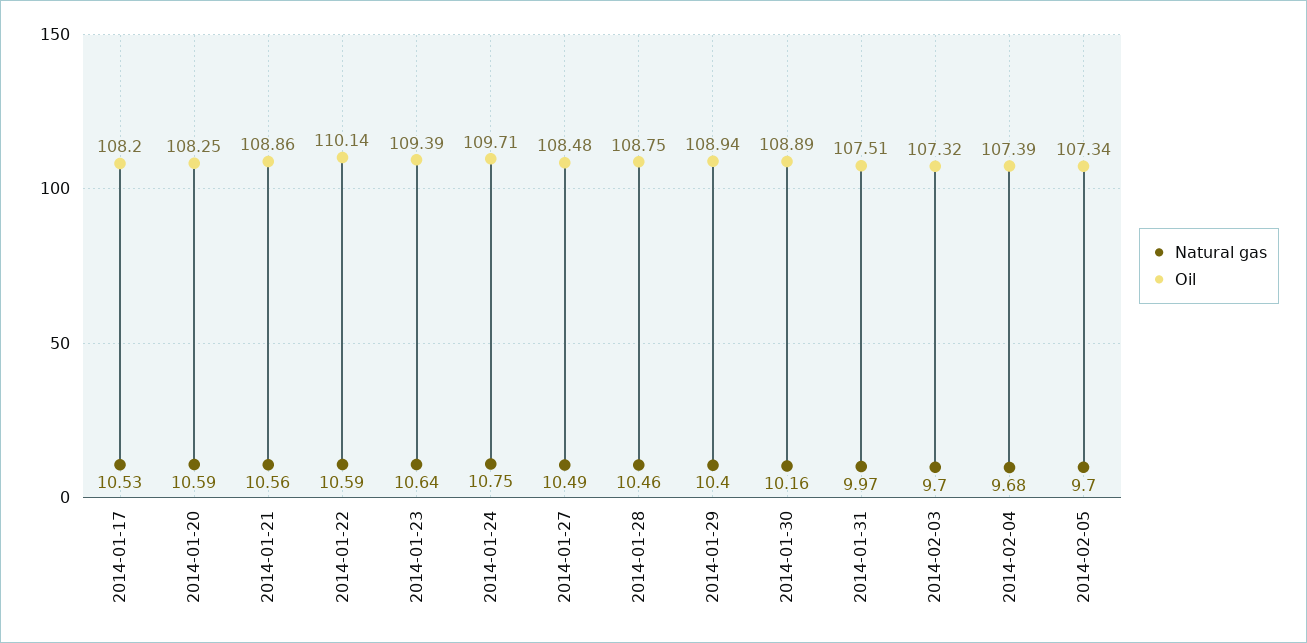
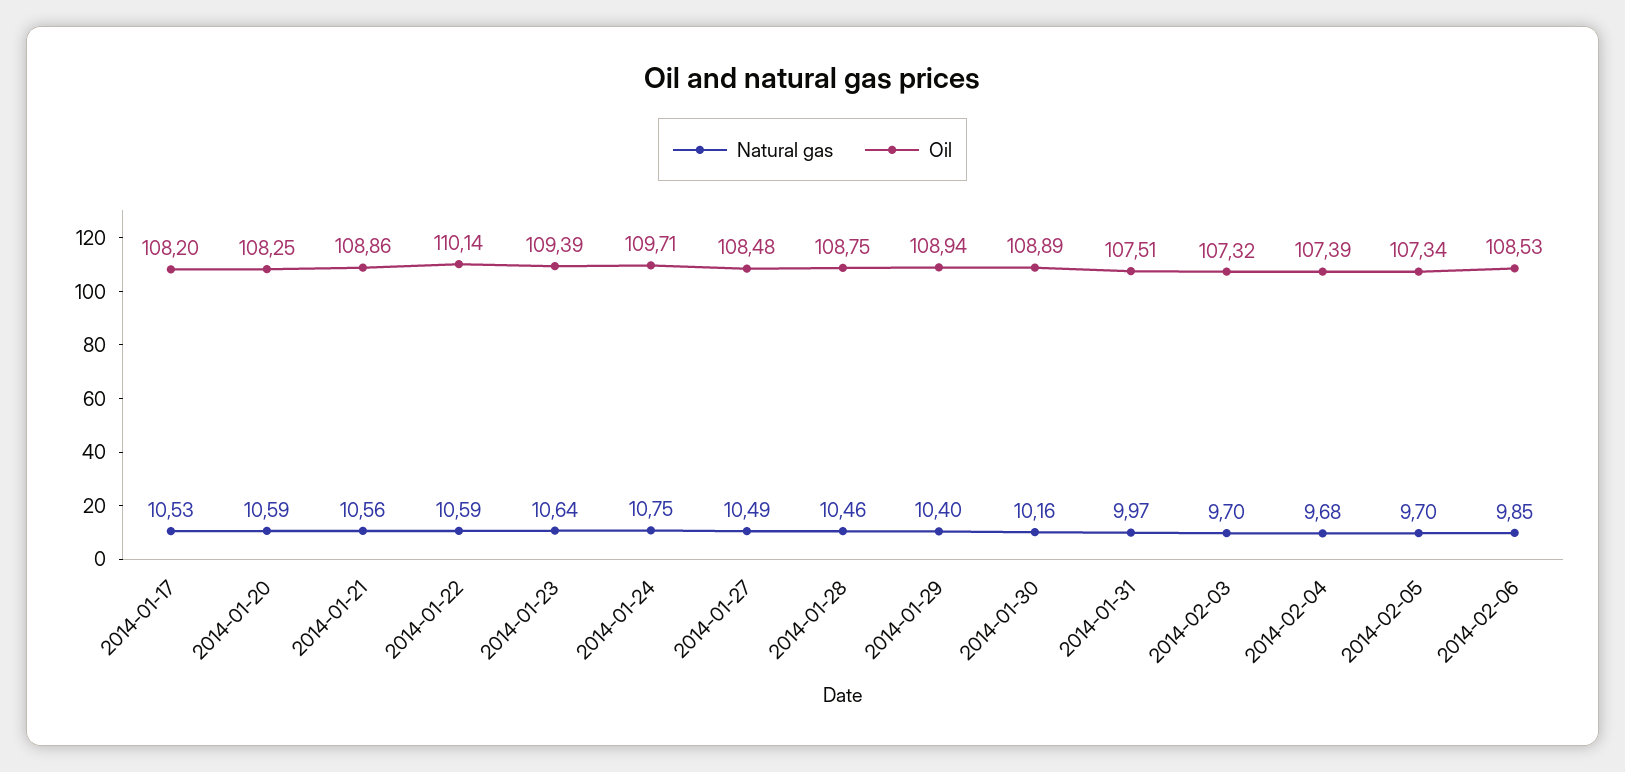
Natural gas, 2014-02-06: none -> 9.85
Oil, 2014-02-06: none -> 108.53

